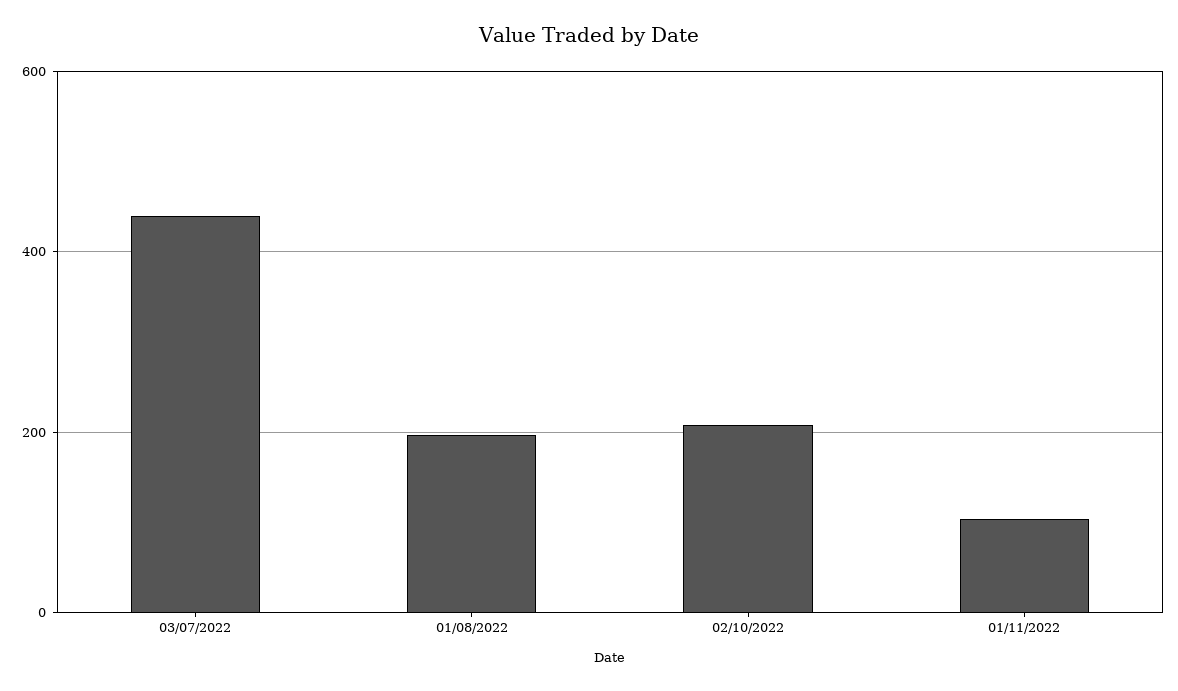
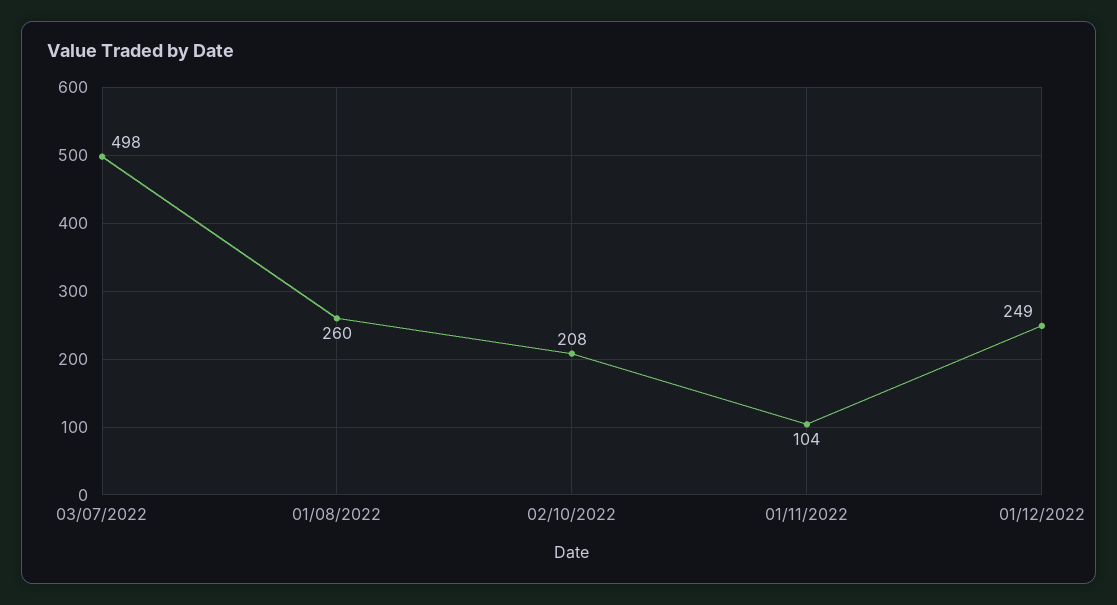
03/07/2022: 440 -> 498
01/08/2022: 200 -> 260
01/12/2022: none -> 249

